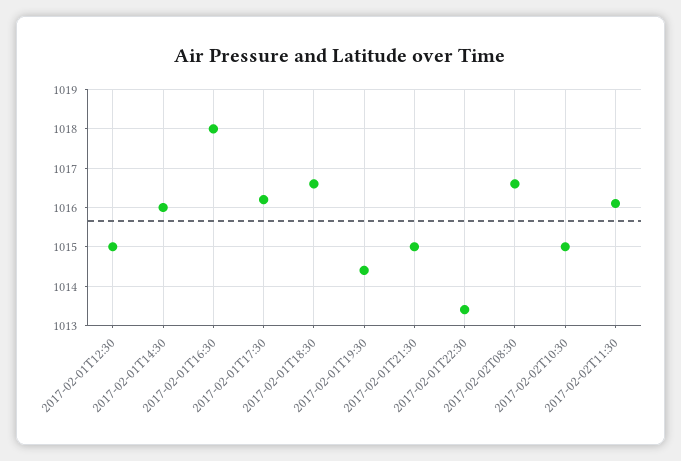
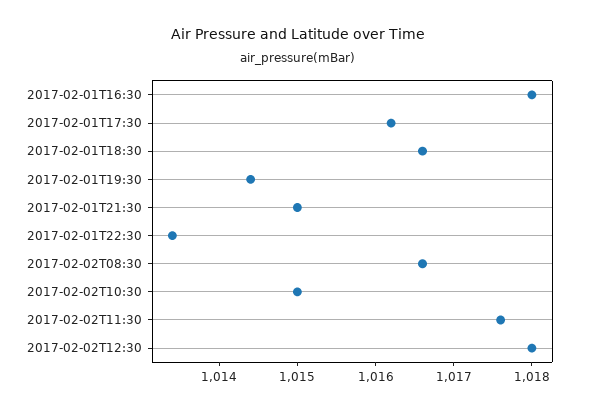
2017-02-01T12:30: 1015 -> none
2017-02-01T14:30: 1016 -> none
2017-02-02T11:30: 1016 -> 1017.5
2017-02-02T12:30: none -> 1018

